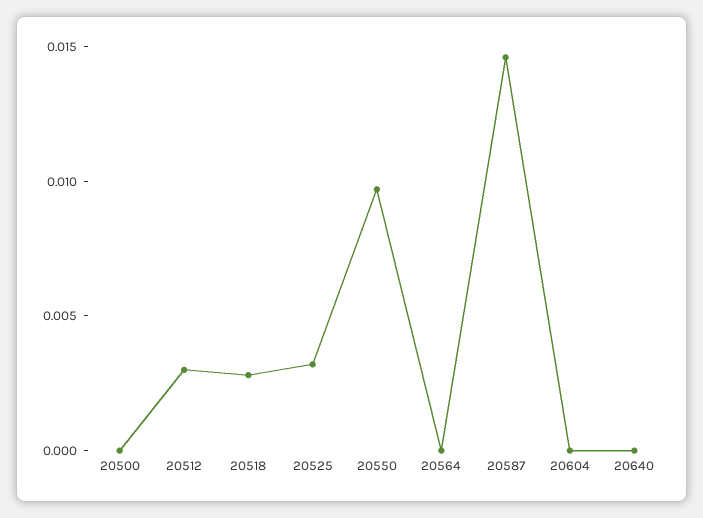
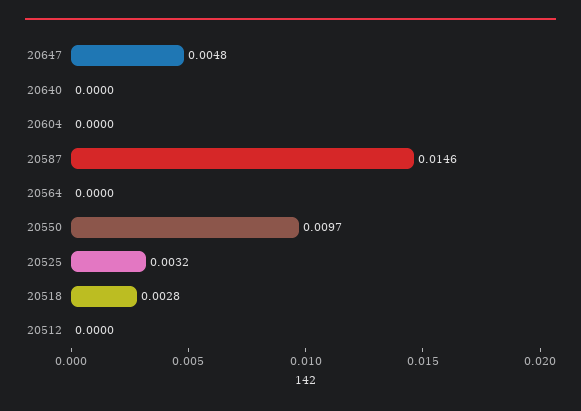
20500: 0 -> none
20512: 0.003 -> 0
20647: none -> 0.0048

